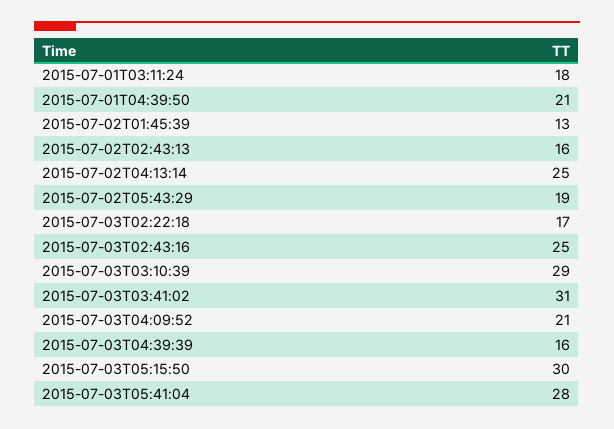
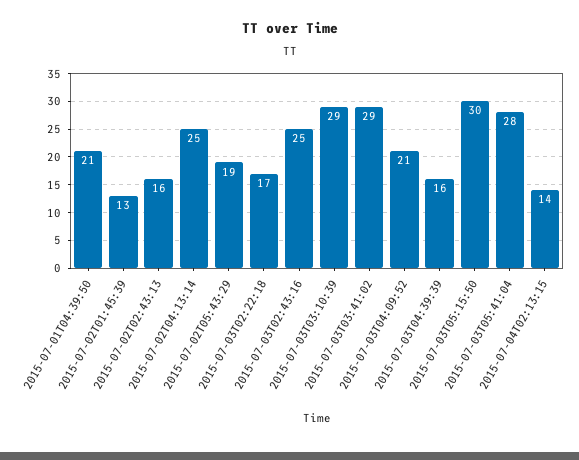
2015-07-01T03:11:24: 18 -> none
2015-07-03T03:41:02: 31 -> 29
2015-07-04T02:13:15: none -> 14

